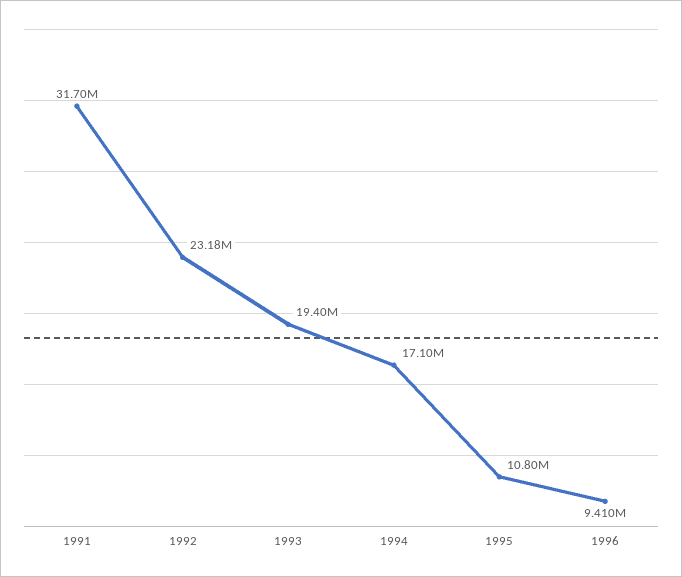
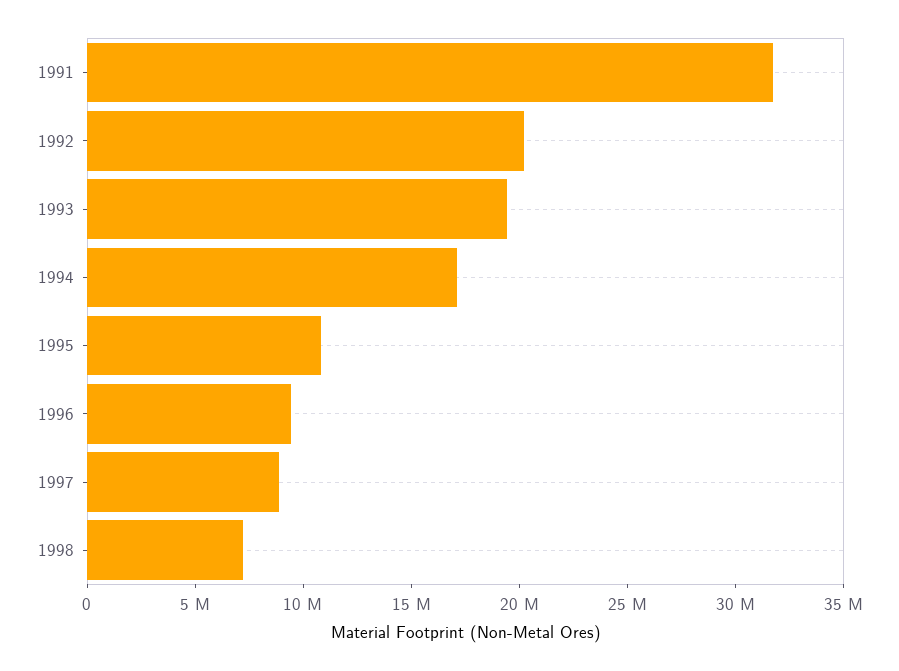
1992: 23180000 -> 20000000
1997: none -> 9000000
1998: none -> 7000000

